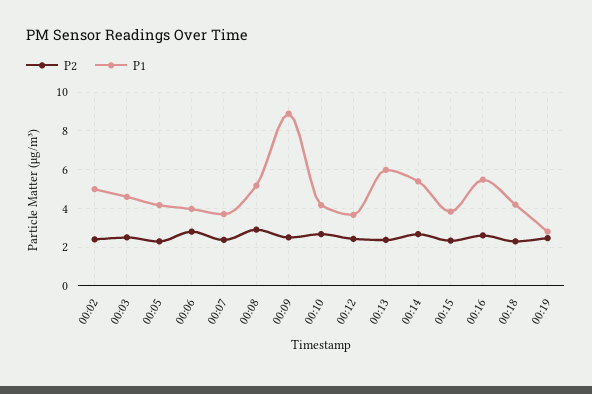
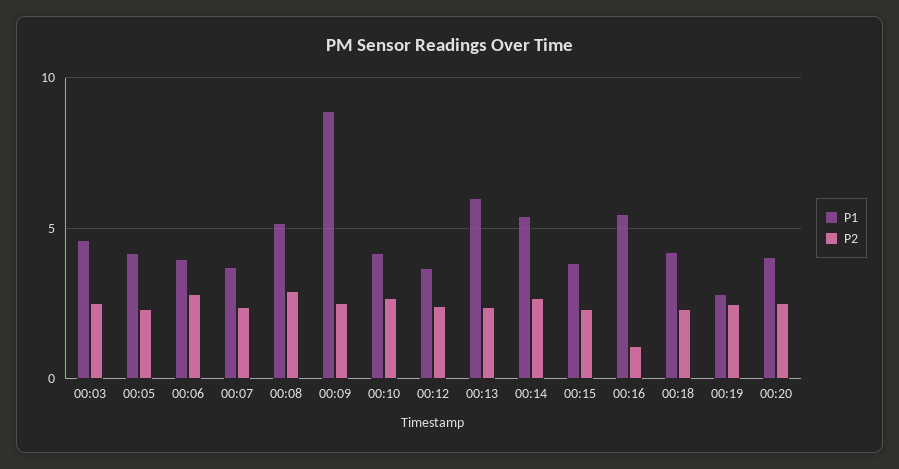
P2, 00:02: 2.5 -> none
P1, 00:02: 5 -> none
P2, 00:16: 2.5 -> 1
P1, 00:20: none -> 4
P2, 00:20: none -> 2.5

